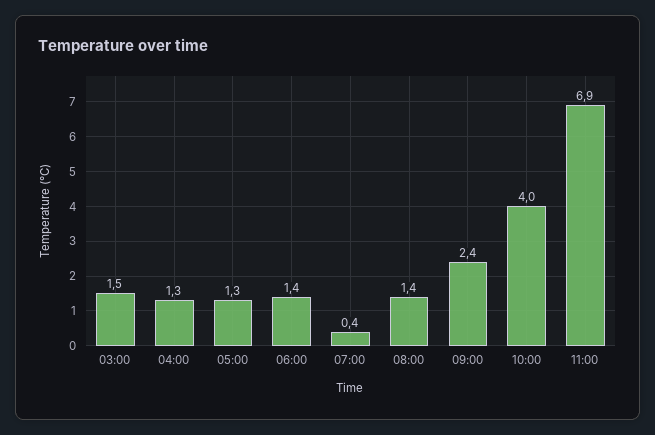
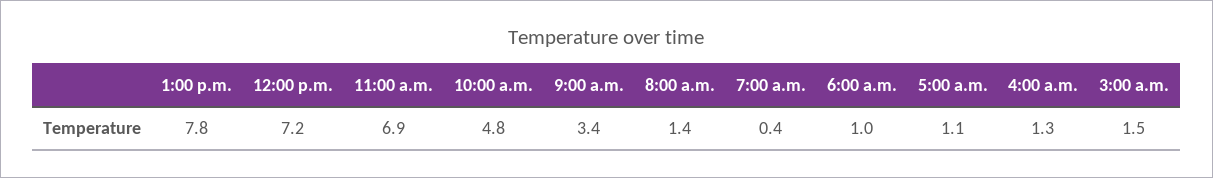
05:00: 1.3 -> 1.1
06:00: 1.4 -> 1
09:00: 2.4 -> 3.4
10:00: 4 -> 4.8
1:00 p.m.: none -> 7.8
12:00 p.m.: none -> 7.2

